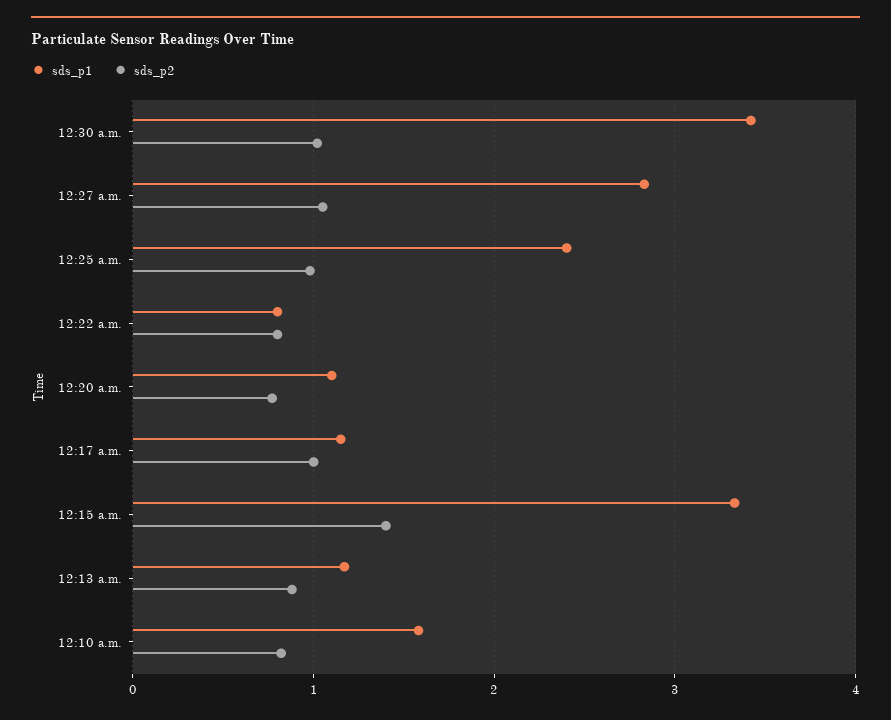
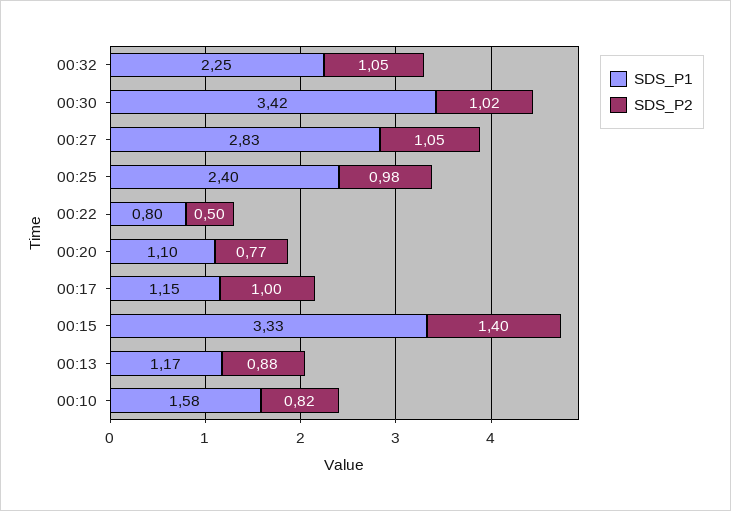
sds_p2, 12:22 a.m.: 0.8 -> 0.5
sds_p1, 00:32: none -> 2.25
sds_p2, 00:32: none -> 1.05

